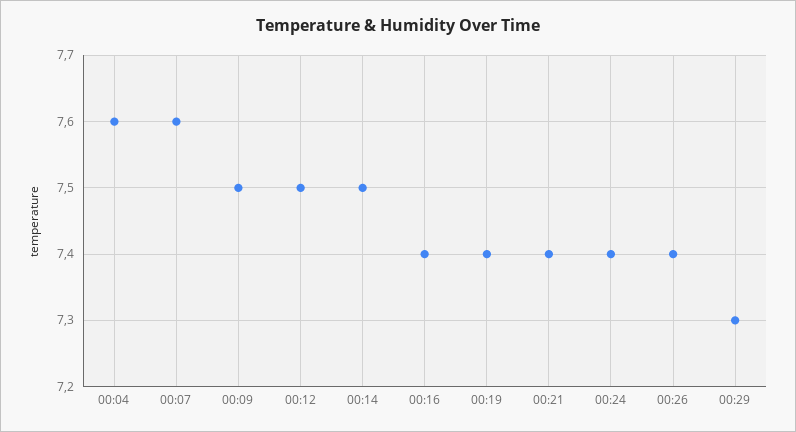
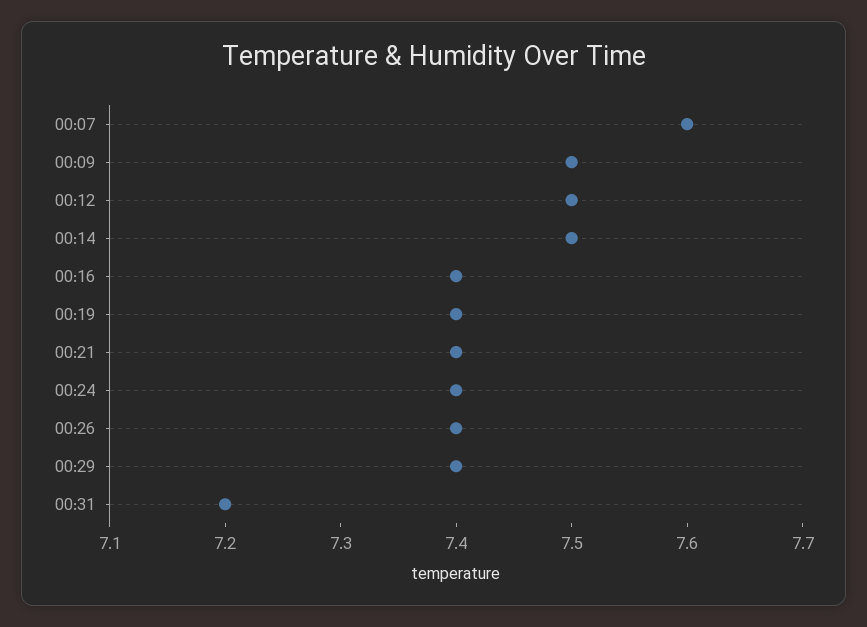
00:04: 7.6 -> none
00:29: 7.3 -> 7.4
00:31: none -> 7.2

